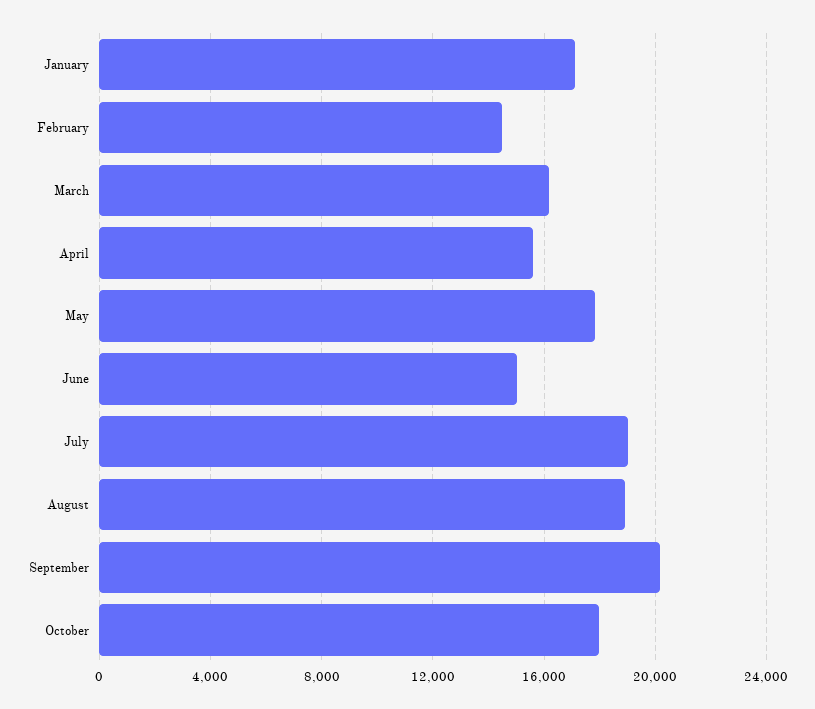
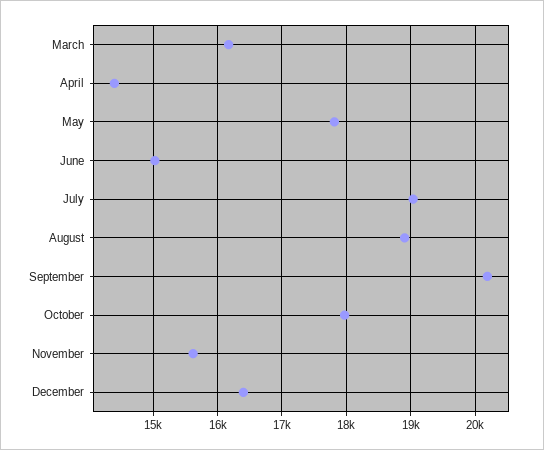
January: 17000 -> none
February: 14500 -> none
April: 15500 -> 14400
November: none -> 15600
December: none -> 16400

